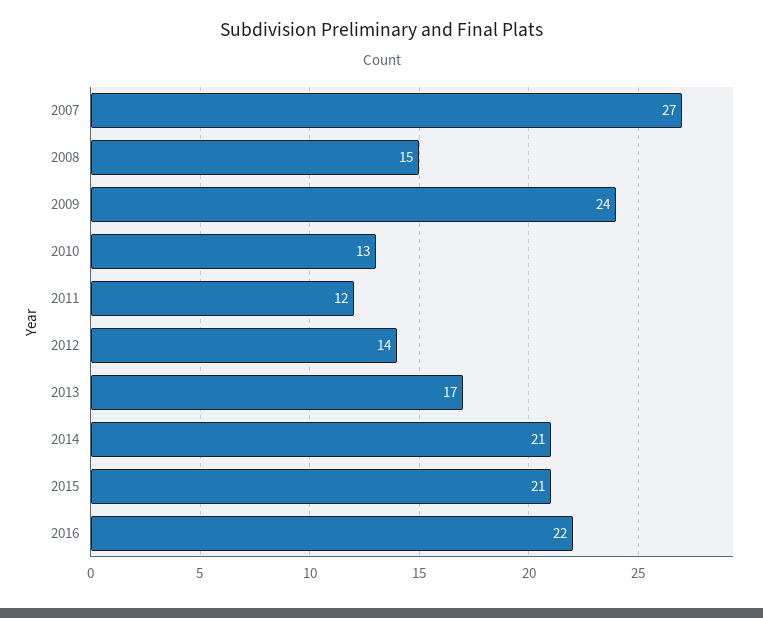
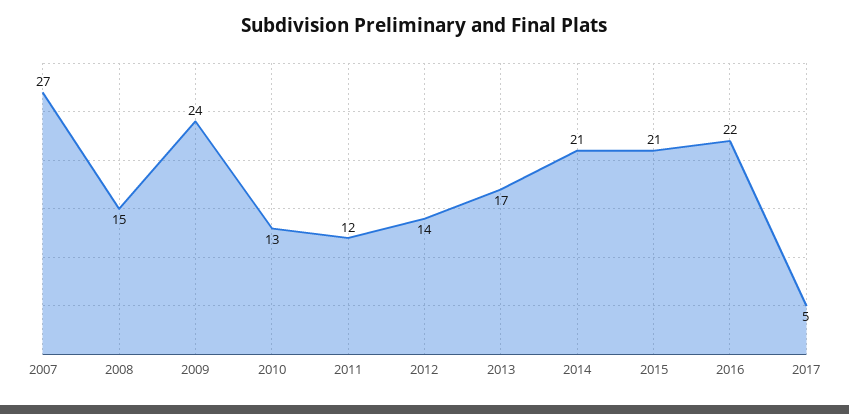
2017: none -> 5

